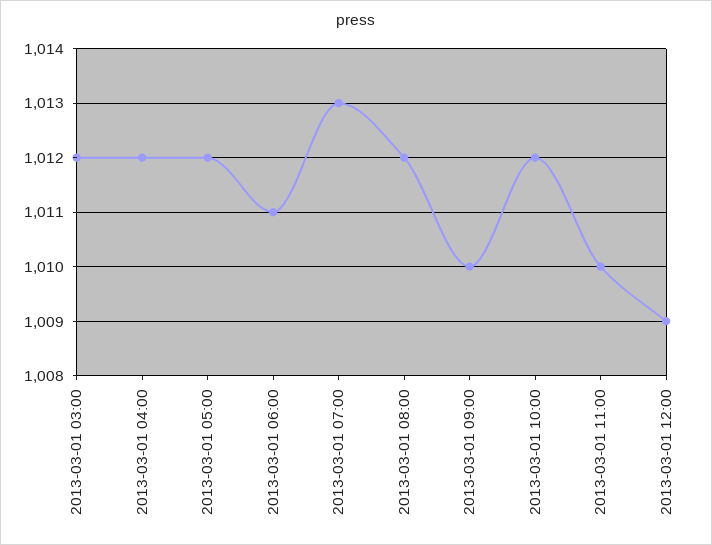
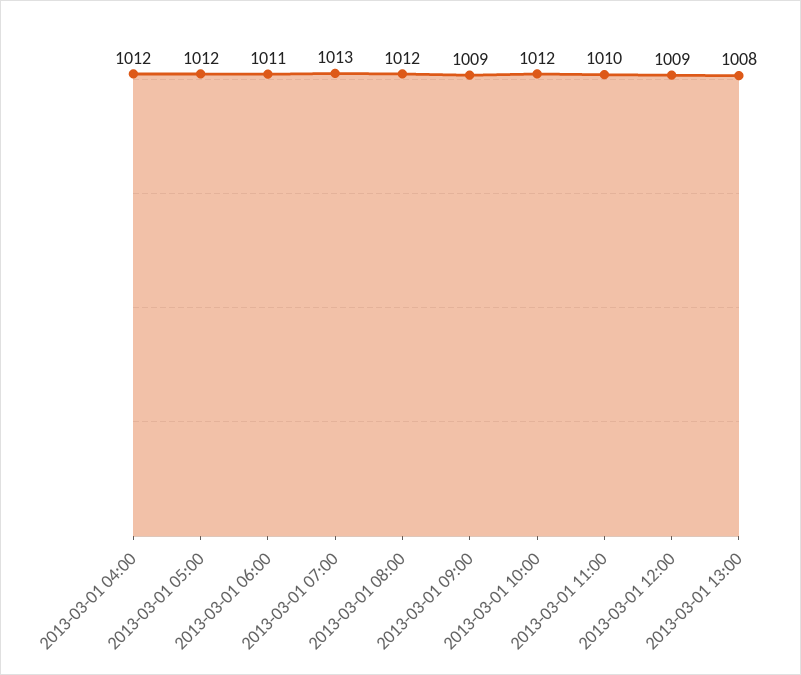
2013-03-01 03:00: 1012 -> none
2013-03-01 09:00: 1010 -> 1009
2013-03-01 13:00: none -> 1008

